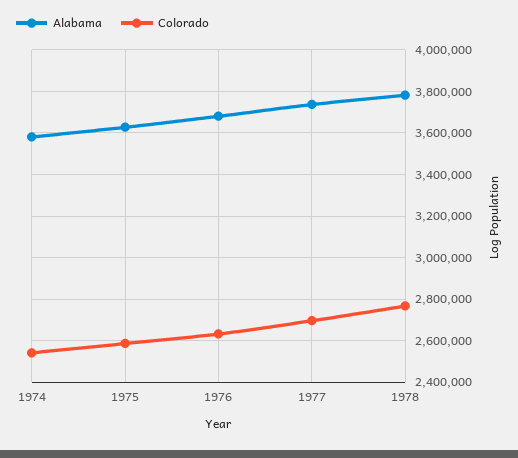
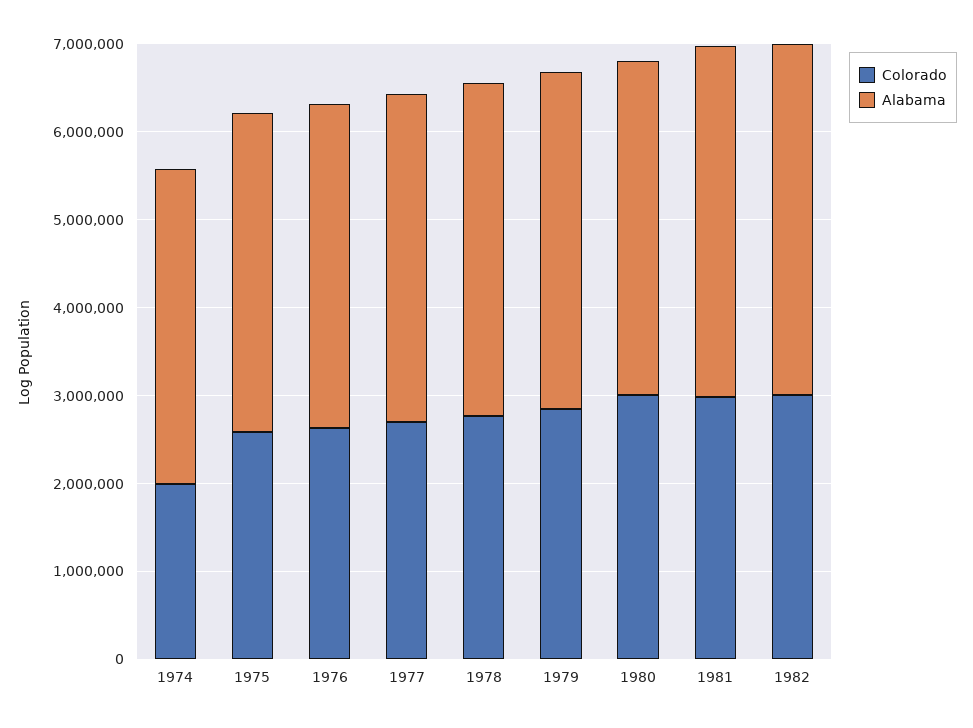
Colorado, 1974: 2550000 -> 2000000
Colorado, 1979: none -> 2800000
Alabama, 1979: none -> 3800000
Colorado, 1980: none -> 3000000
Alabama, 1980: none -> 3800000
Colorado, 1981: none -> 3000000
Alabama, 1981: none -> 4000000
Colorado, 1982: none -> 3000000
Alabama, 1982: none -> 4000000

